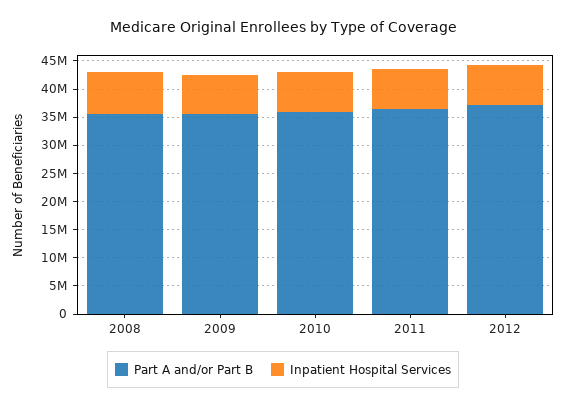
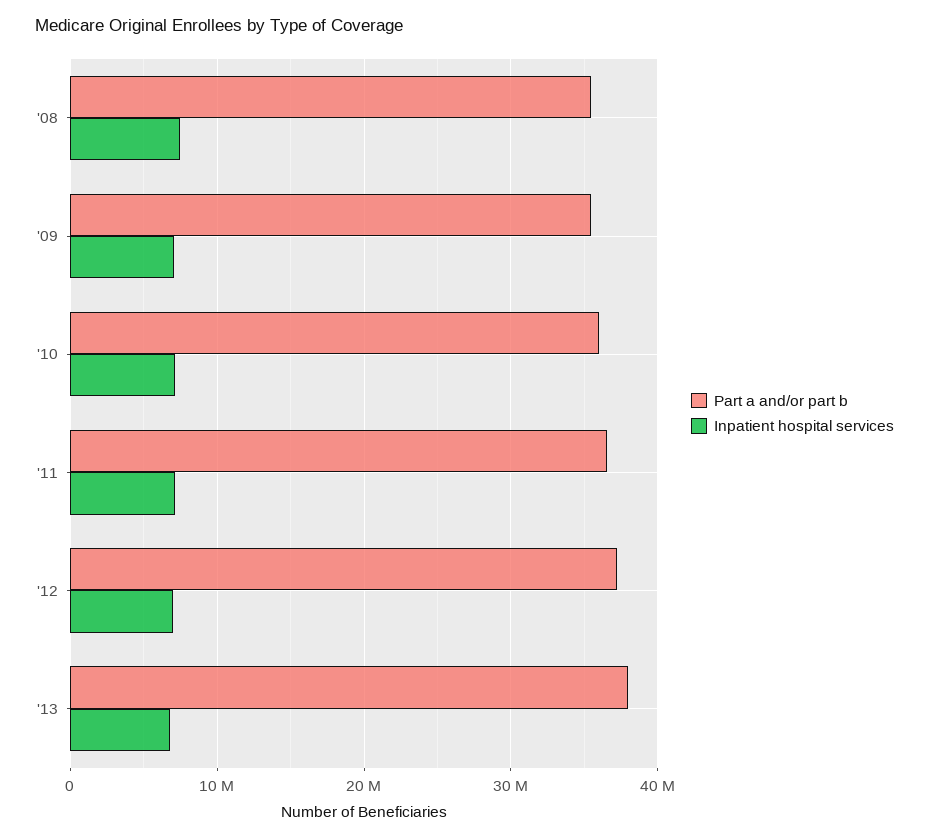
Part A and/or Part B, '13: none -> 38000000
Inpatient Hospital Services, '13: none -> 7000000

